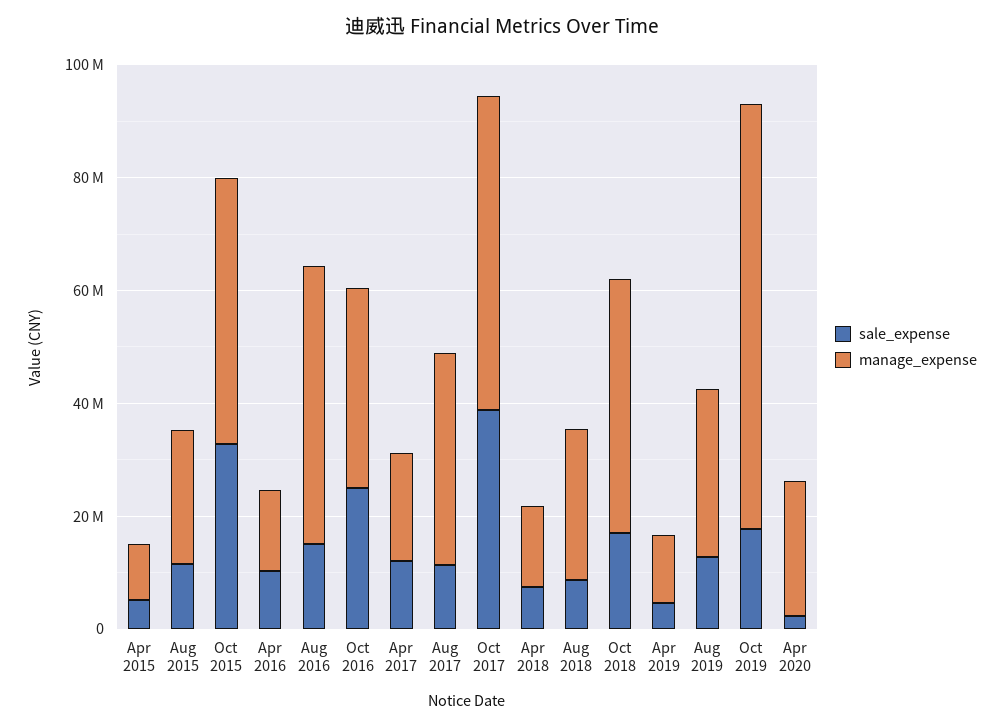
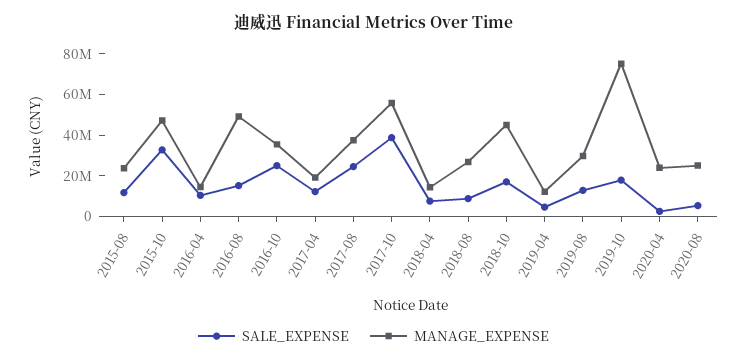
sale_expense, Apr 2015: 5000000 -> none
manage_expense, Apr 2015: 10000000 -> none
sale_expense, Aug 2017: 10000000 -> 25000000
sale_expense, 2020-08: none -> 5000000
manage_expense, 2020-08: none -> 25000000

